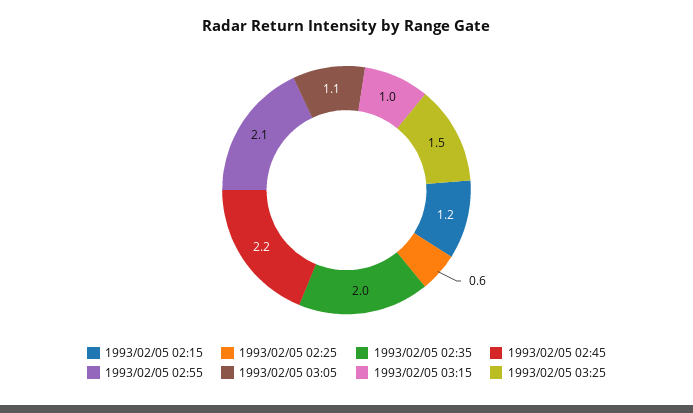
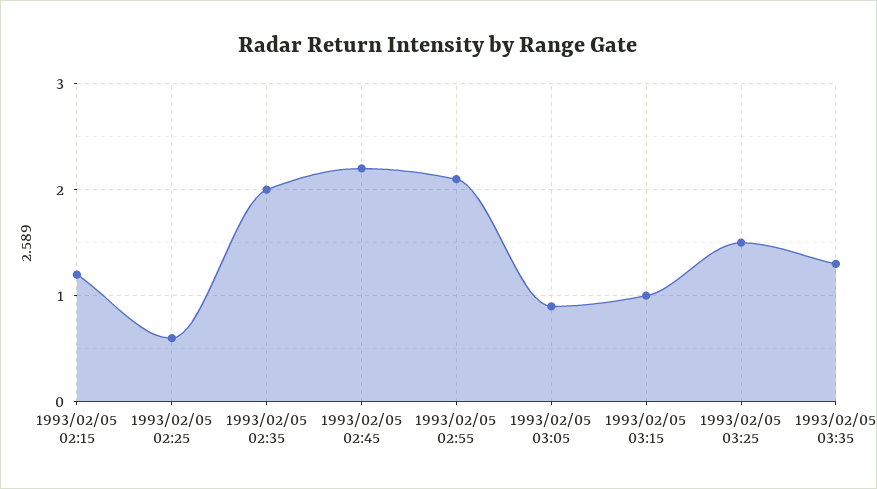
1993/02/05 03:05: 1.1 -> 0.9
1993/02/05 03:35: none -> 1.3

